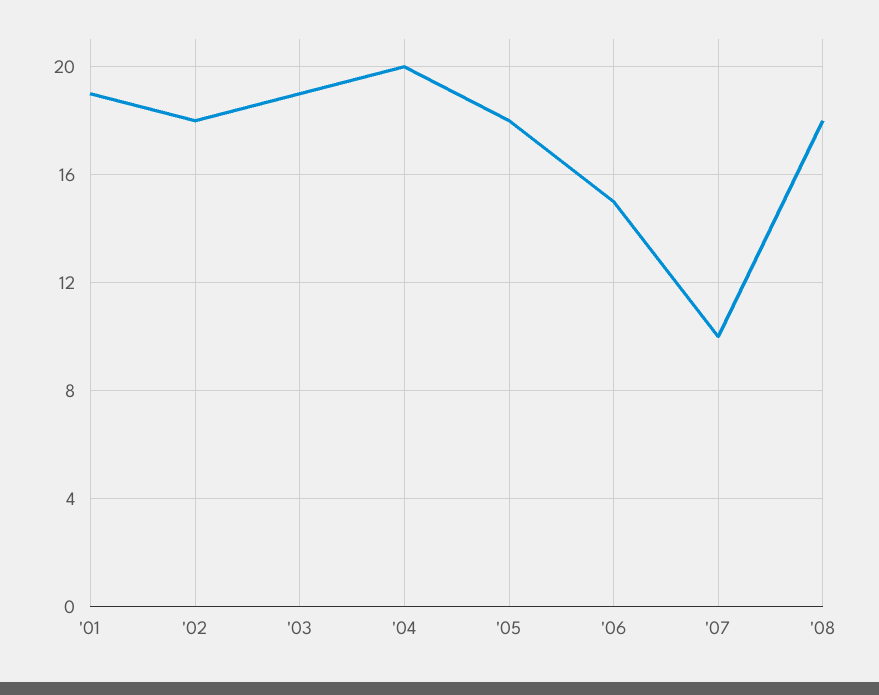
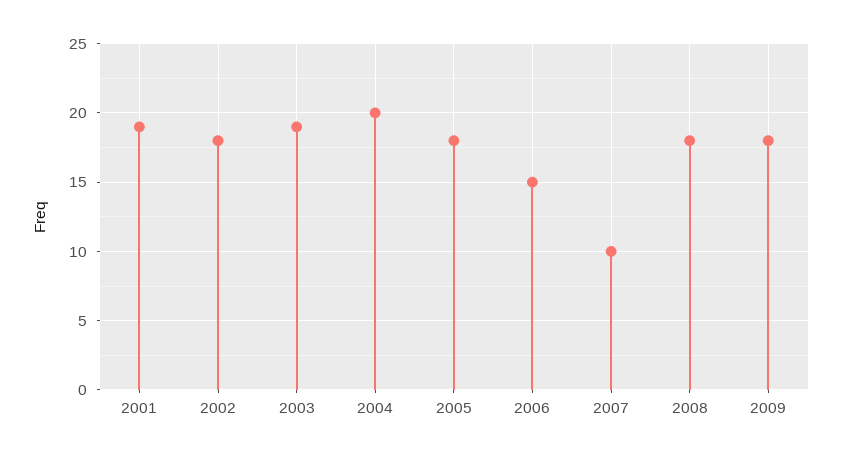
2009: none -> 18

